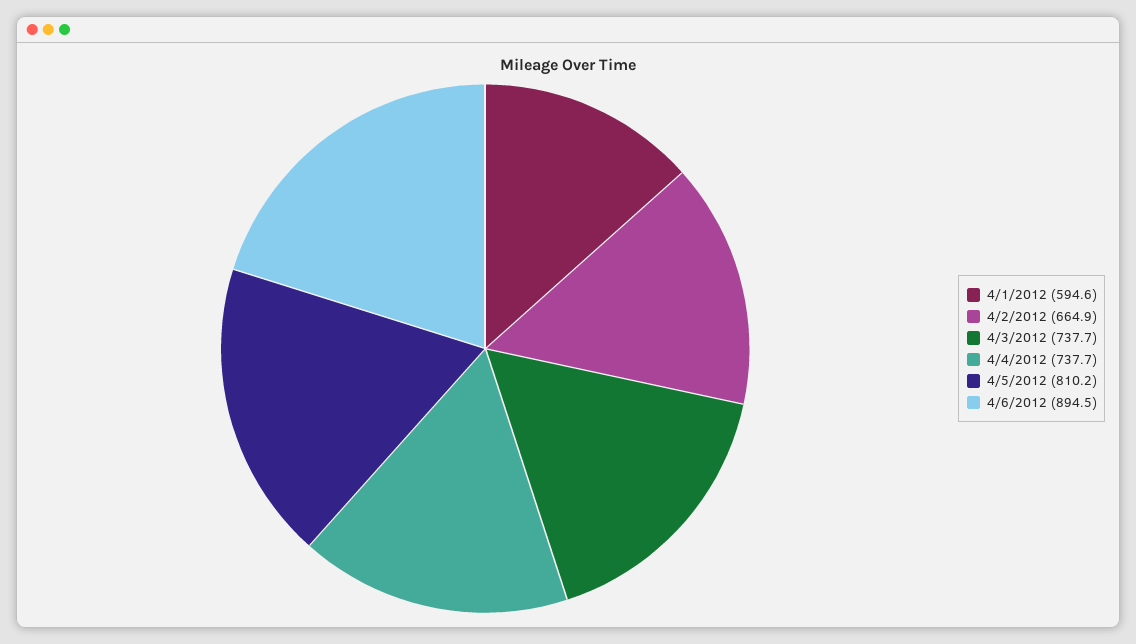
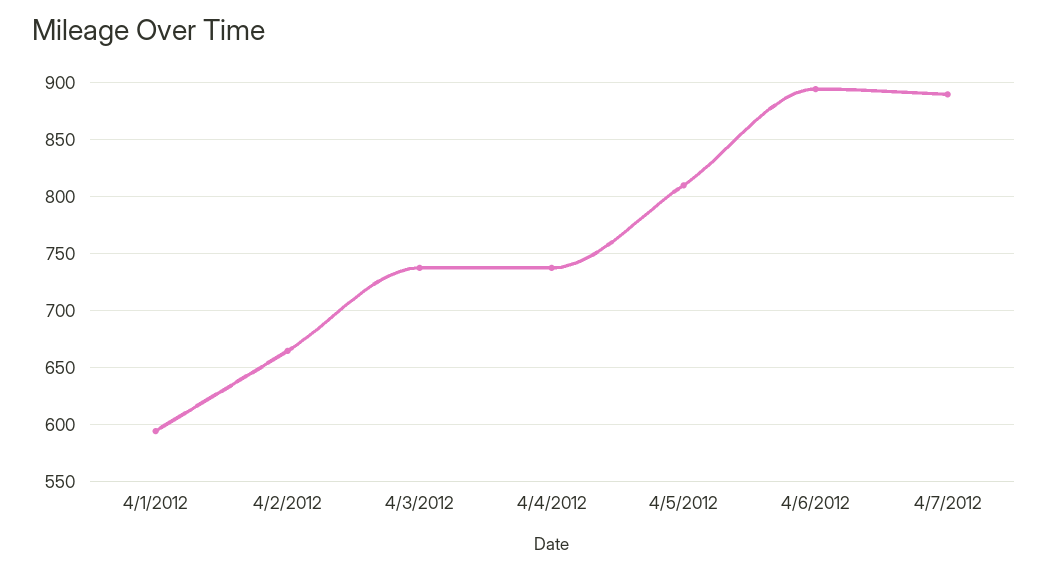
4/7/2012: none -> 890

